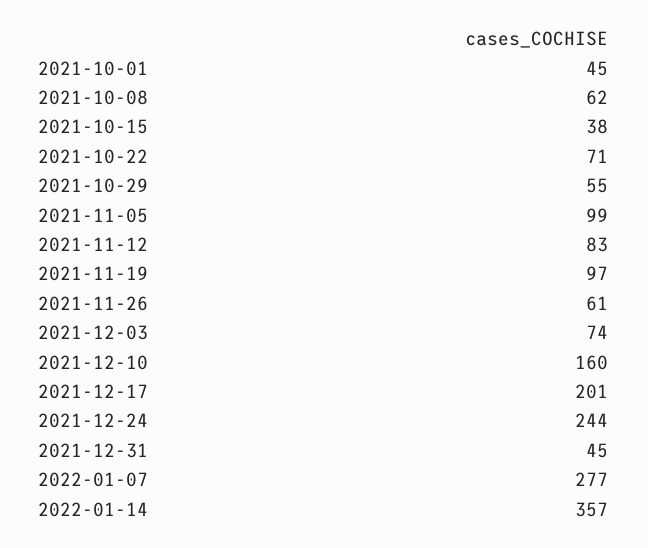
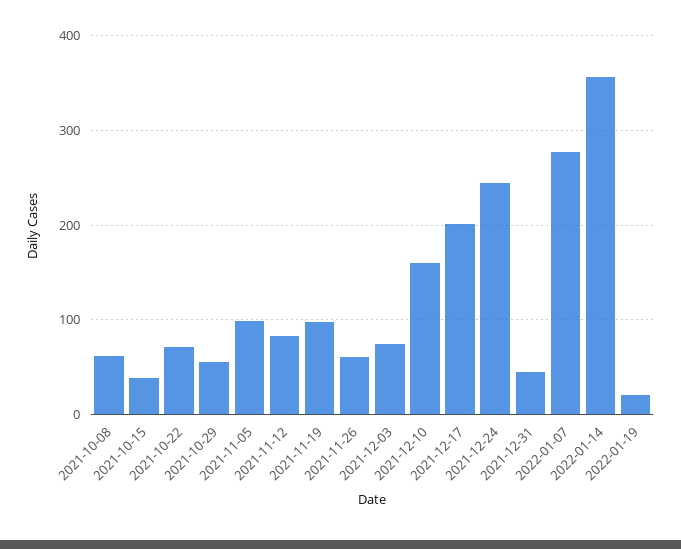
2021-10-01: 45 -> none
2022-01-19: none -> 20

